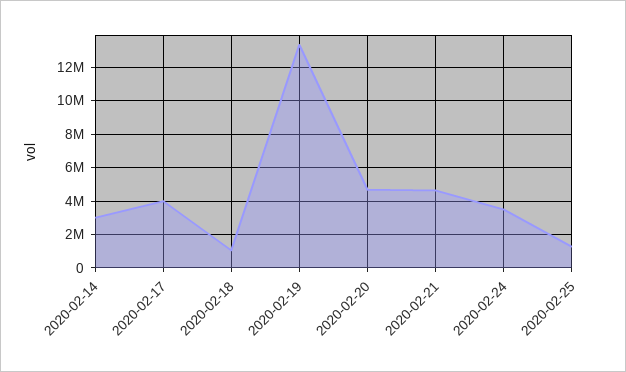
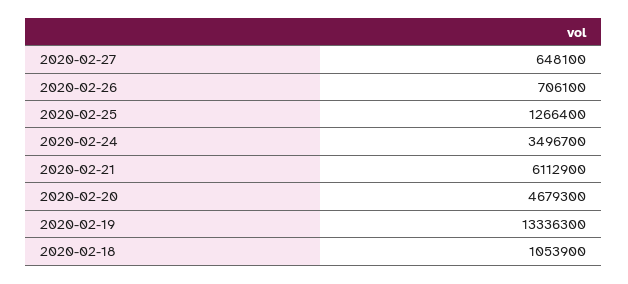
2020-02-14: 3000000 -> none
2020-02-17: 4000000 -> none
2020-02-21: 4500000 -> 6112900
2020-02-27: none -> 648100
2020-02-26: none -> 706100

